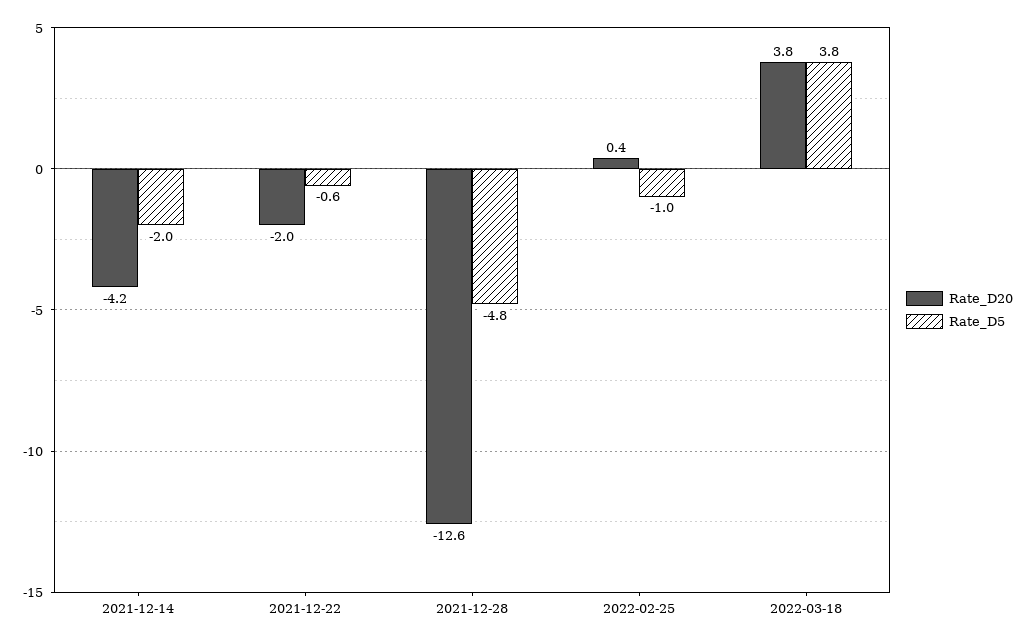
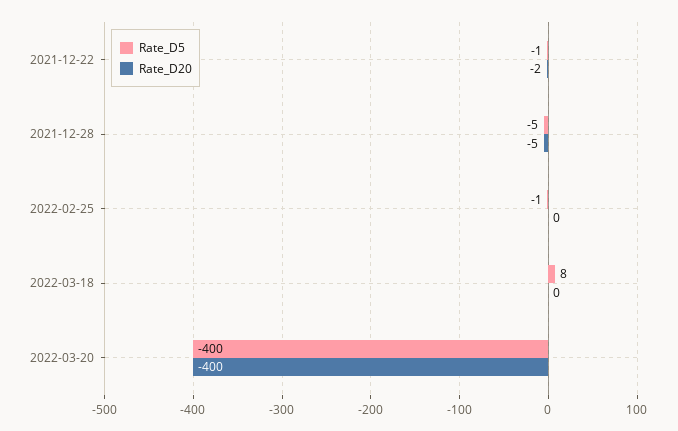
Rate_D20, 2021-12-14: -4.2 -> none
Rate_D5, 2021-12-14: -2 -> none
Rate_D20, 2021-12-28: -12.6 -> -5
Rate_D20, 2022-03-18: 3.8 -> 0
Rate_D5, 2022-03-18: 3.8 -> 8
Rate_D5, 2022-03-20: none -> -400
Rate_D20, 2022-03-20: none -> -400

